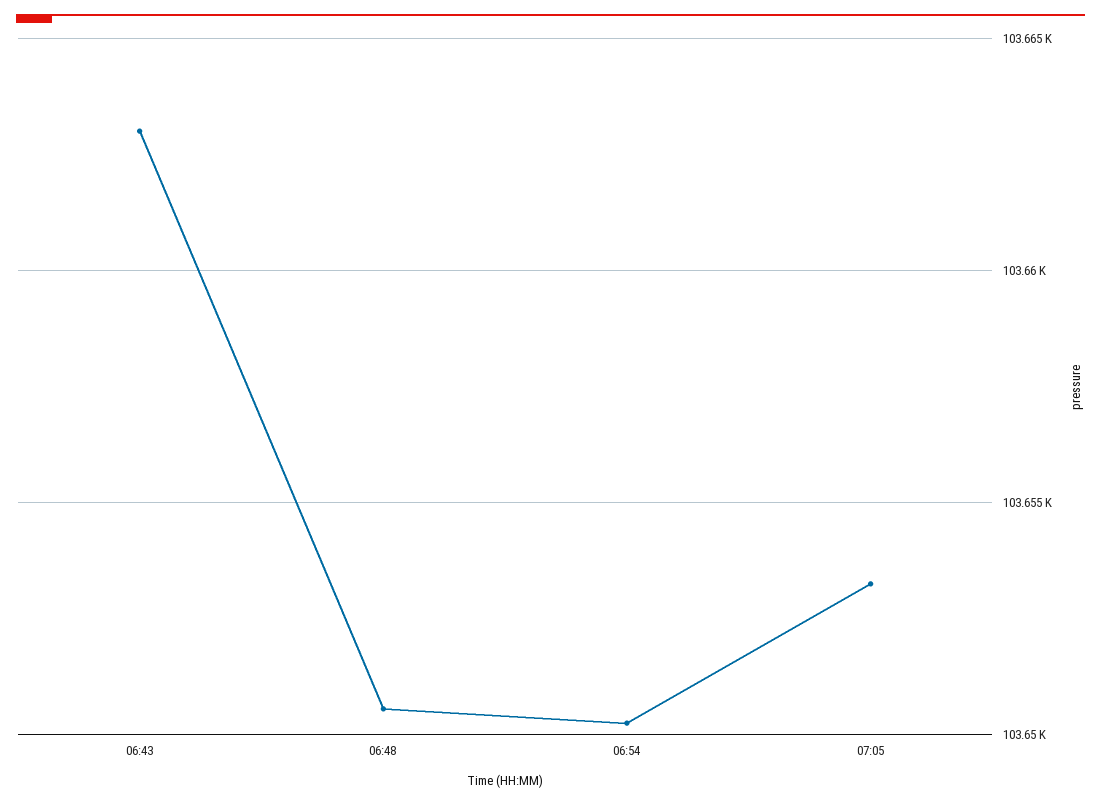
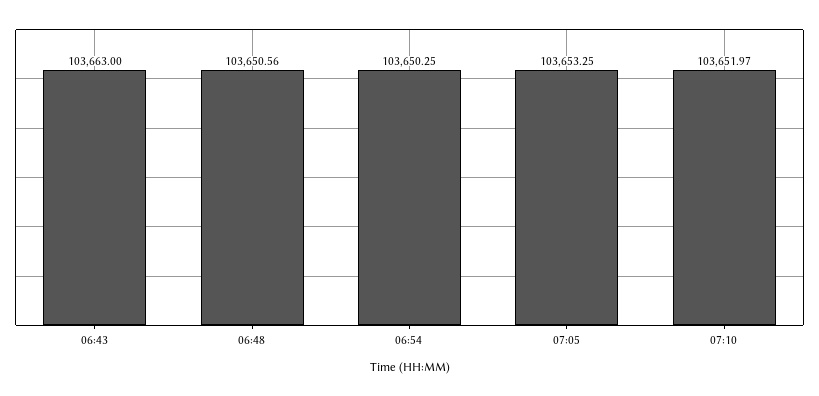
07:10: none -> 103651.97

